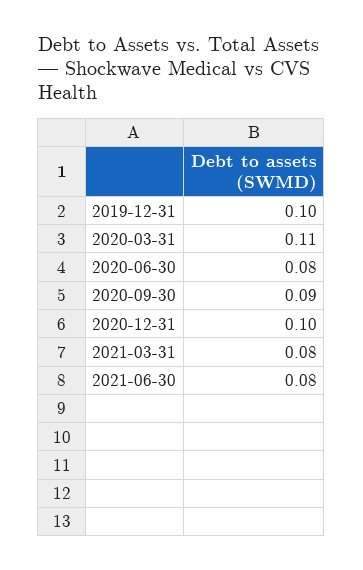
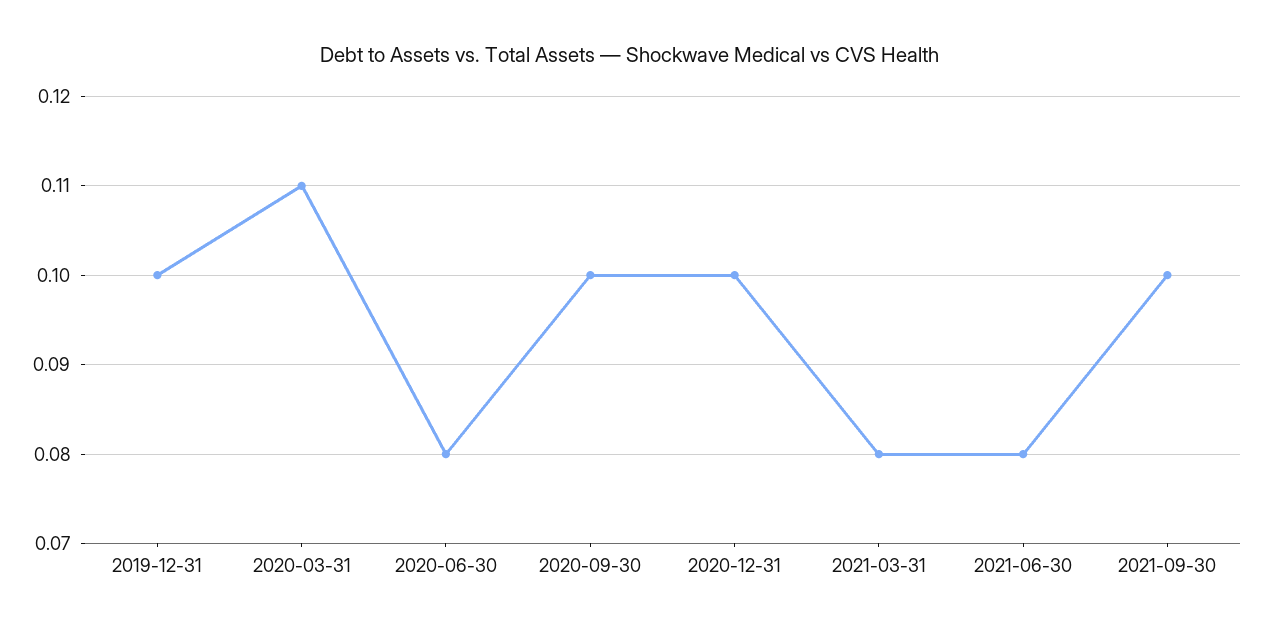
2020-09-30: 0.09 -> 0.1
2021-09-30: none -> 0.1

